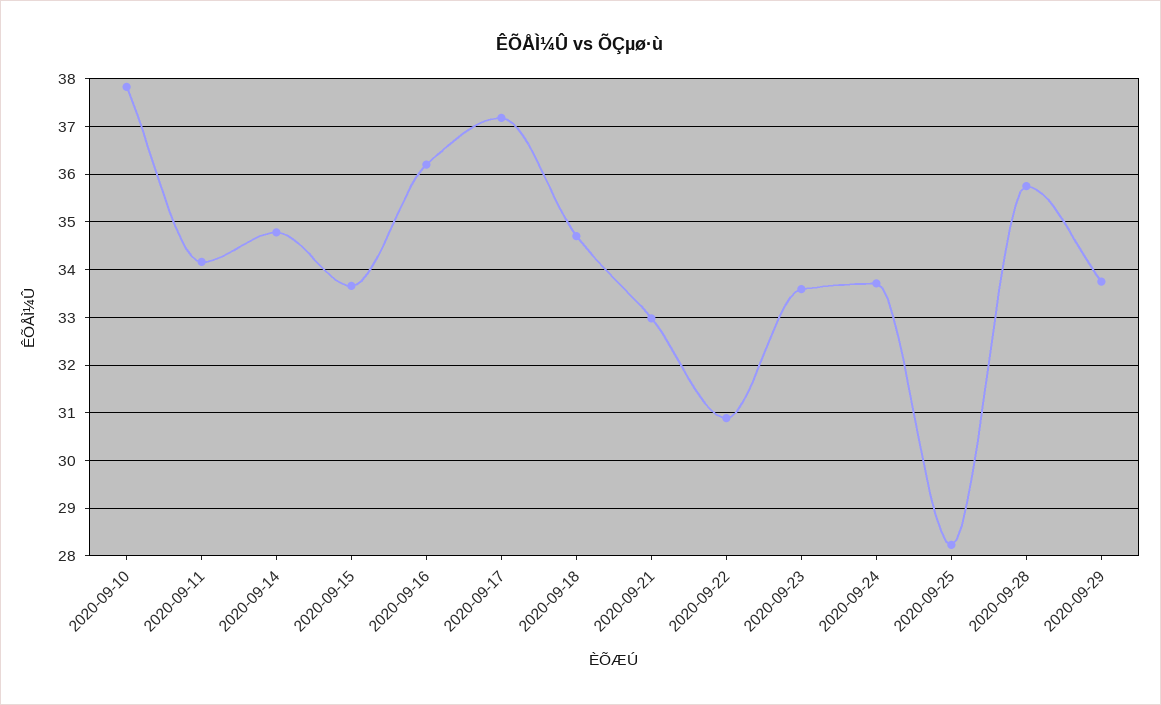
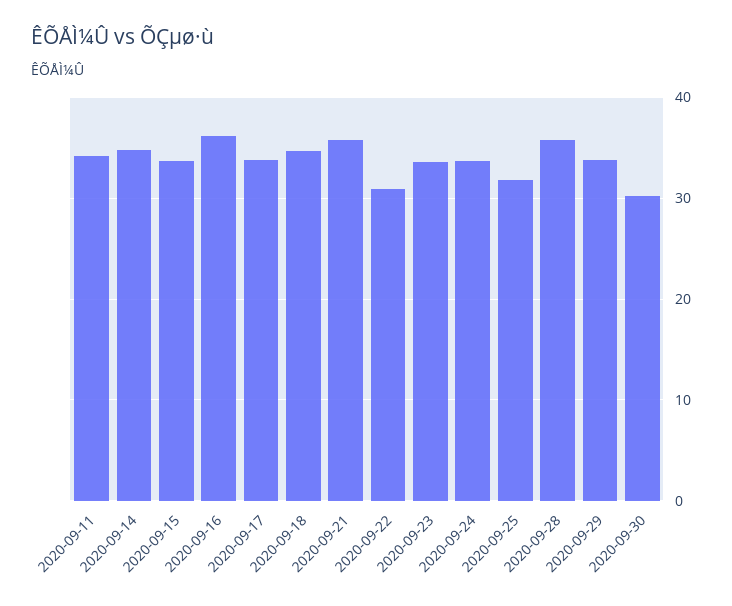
2020-09-10: 37.8 -> none
2020-09-17: 37.2 -> 34
2020-09-21: 33 -> 36
2020-09-25: 28.2 -> 32
2020-09-30: none -> 30

